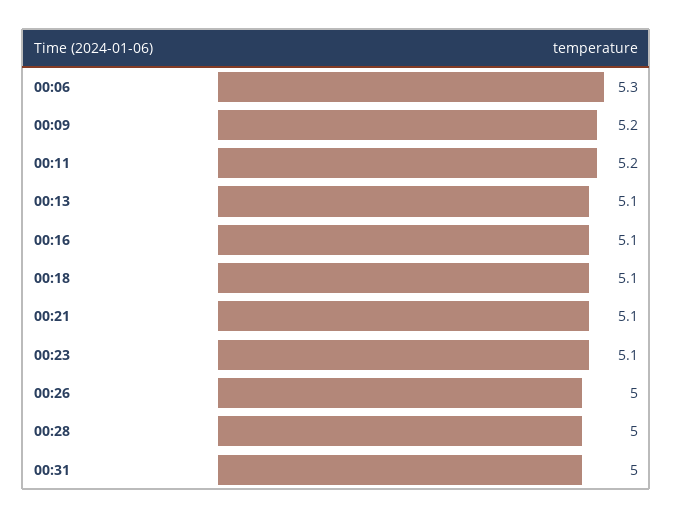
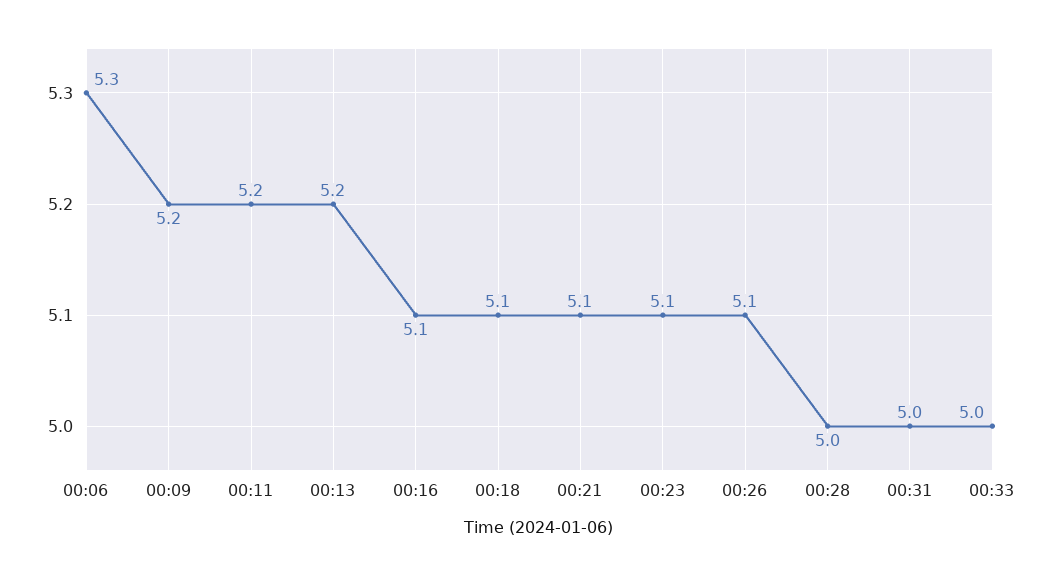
00:13: 5.1 -> 5.2
00:26: 5 -> 5.1
00:33: none -> 5

